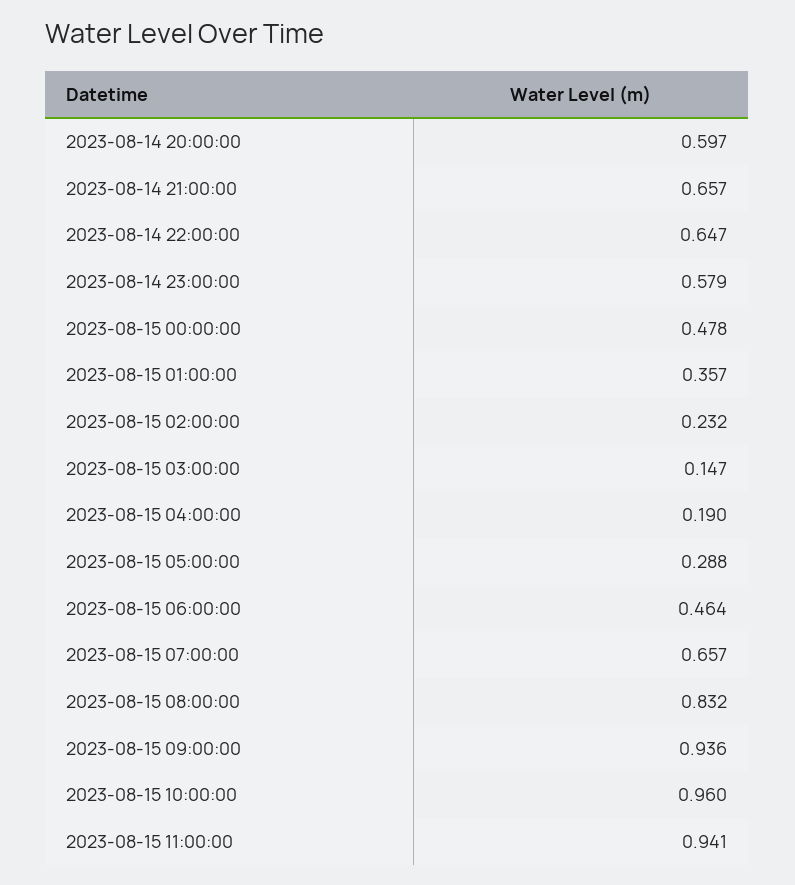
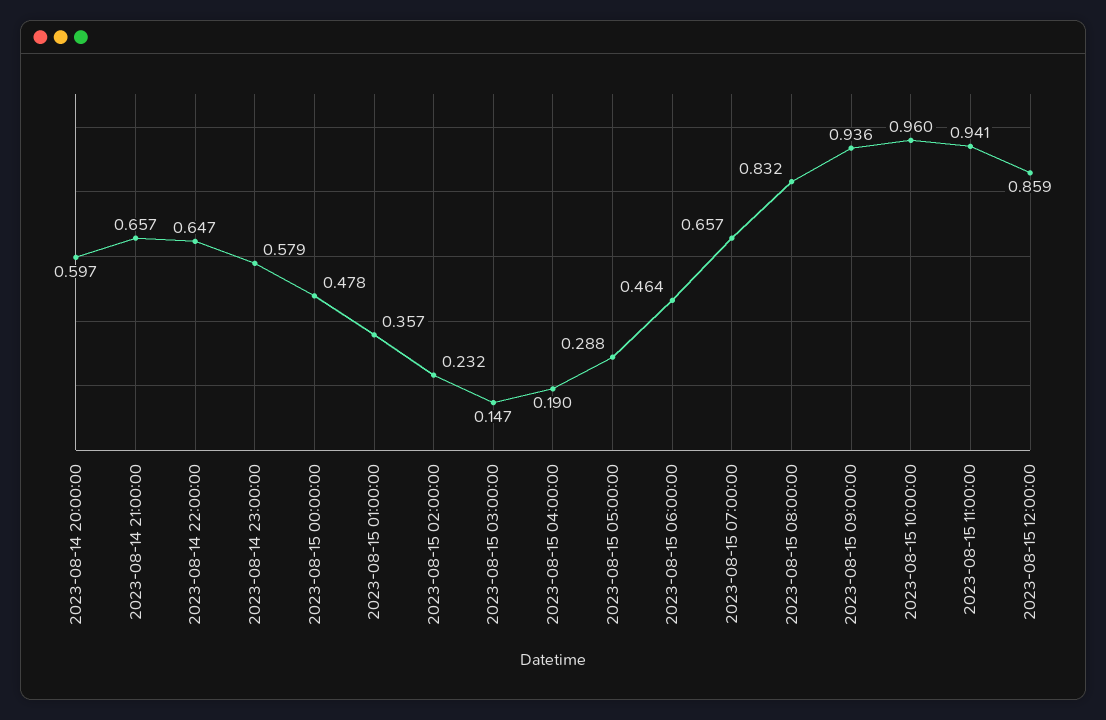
2023-08-15 12:00:00: none -> 0.859

